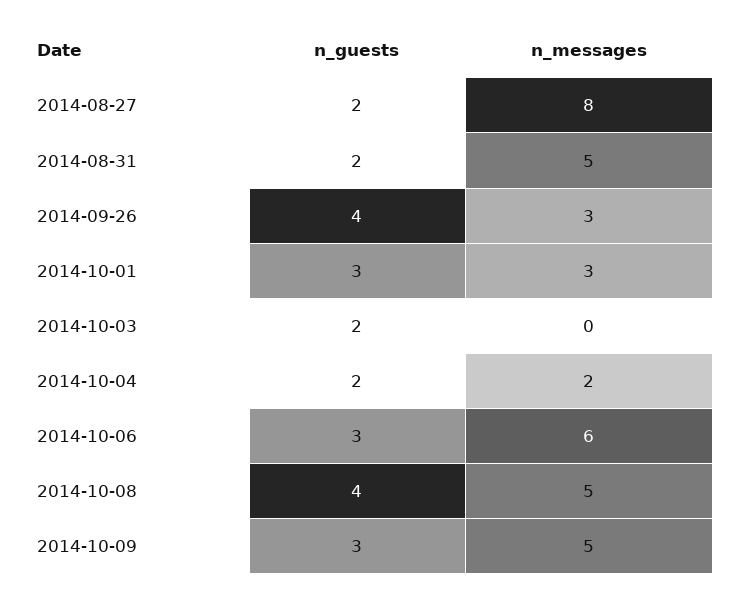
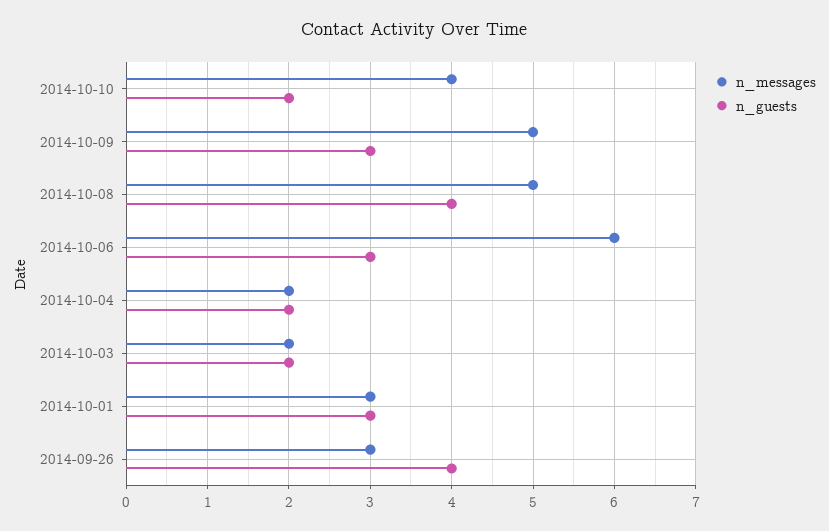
n_guests, 2014-08-27: 2 -> none
n_messages, 2014-08-27: 8 -> none
n_guests, 2014-08-31: 2 -> none
n_messages, 2014-08-31: 5 -> none
n_messages, 2014-10-03: 0 -> 2
n_messages, 2014-10-10: none -> 4
n_guests, 2014-10-10: none -> 2

